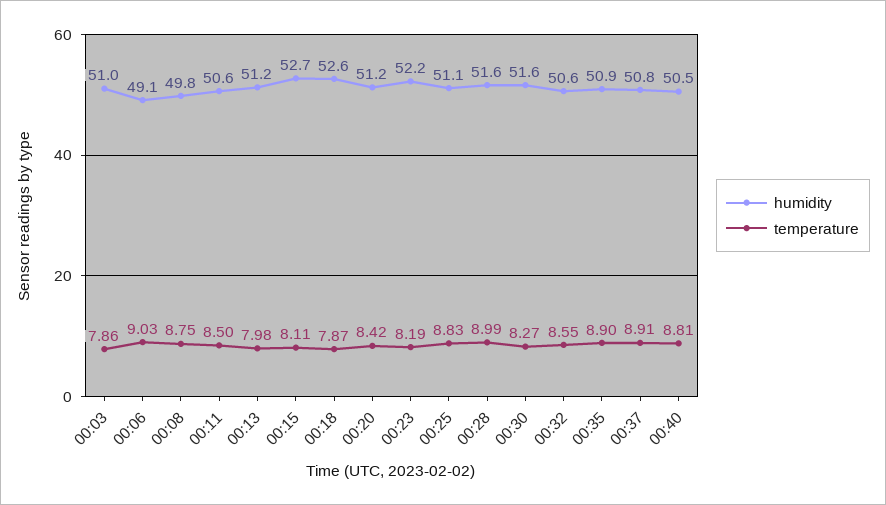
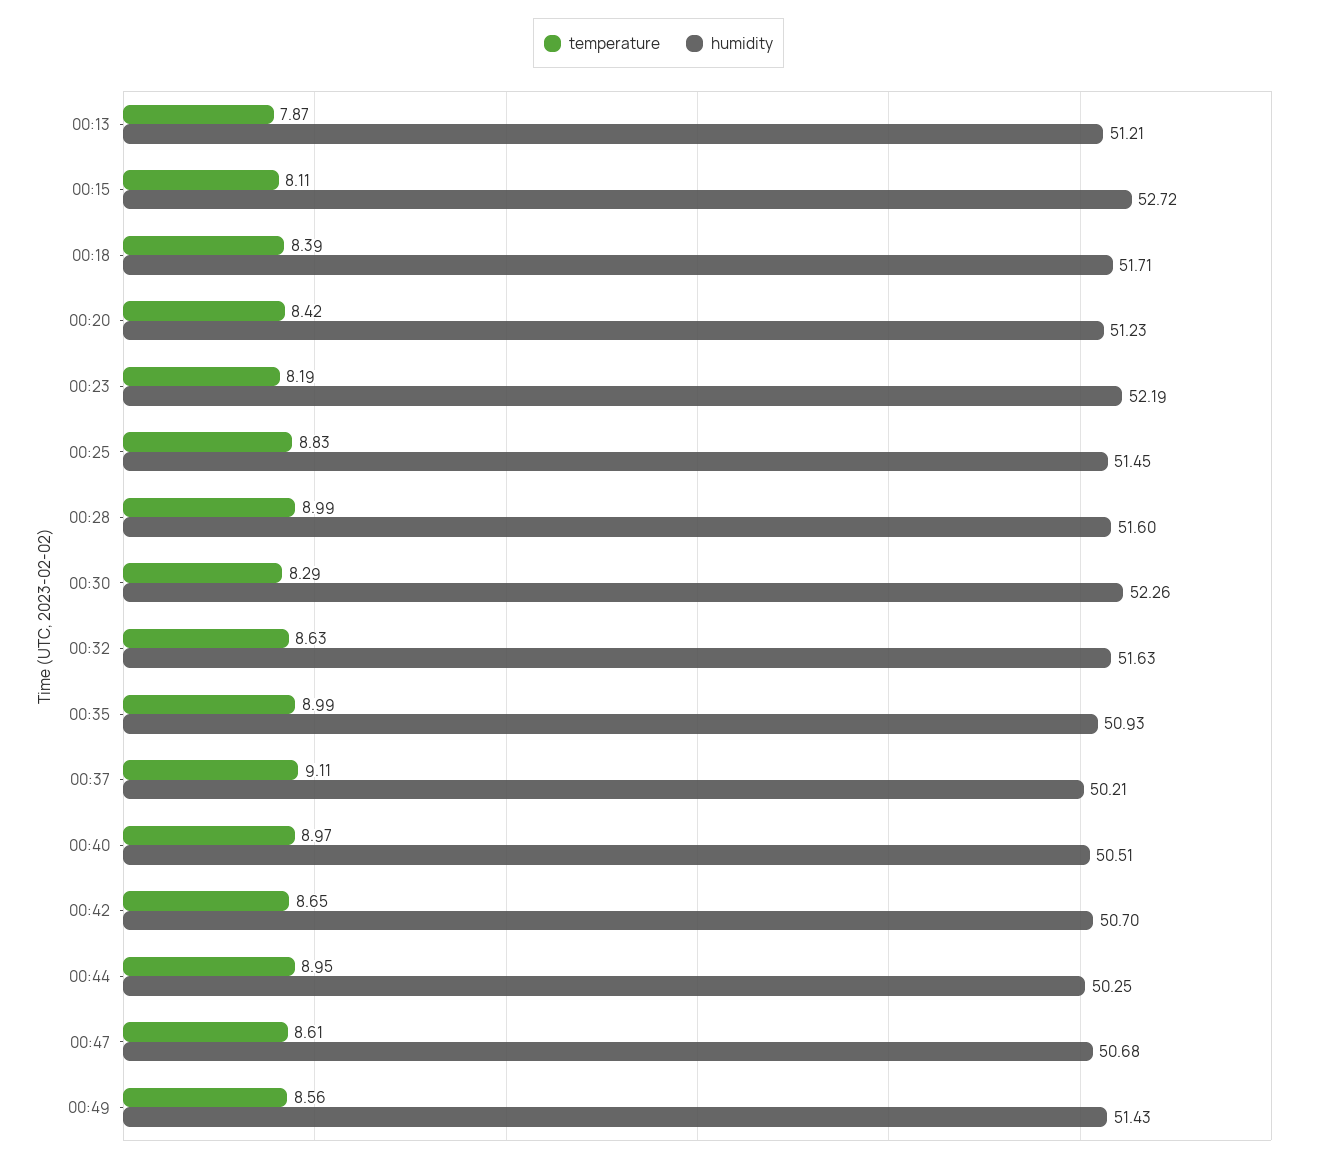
humidity, 00:03: 51 -> none
temperature, 00:03: 7.86 -> none
humidity, 00:06: 49.1 -> none
temperature, 00:06: 9.03 -> none
humidity, 00:08: 49.8 -> none
temperature, 00:08: 8.75 -> none
humidity, 00:11: 50.6 -> none
temperature, 00:11: 8.5 -> none
temperature, 00:13: 7.98 -> 7.87
humidity, 00:18: 52.6 -> 51.71
temperature, 00:18: 7.87 -> 8.39
humidity, 00:25: 51.1 -> 51.45
humidity, 00:30: 51.6 -> 52.26
temperature, 00:30: 8.27 -> 8.29
humidity, 00:32: 50.6 -> 51.63
temperature, 00:32: 8.55 -> 8.63
temperature, 00:35: 8.9 -> 8.99
humidity, 00:37: 50.8 -> 50.21
temperature, 00:37: 8.91 -> 9.11
temperature, 00:40: 8.81 -> 8.97
temperature, 00:42: none -> 8.65
humidity, 00:42: none -> 50.7
temperature, 00:44: none -> 8.95
humidity, 00:44: none -> 50.25
temperature, 00:47: none -> 8.61
humidity, 00:47: none -> 50.68
temperature, 00:49: none -> 8.56
humidity, 00:49: none -> 51.43

